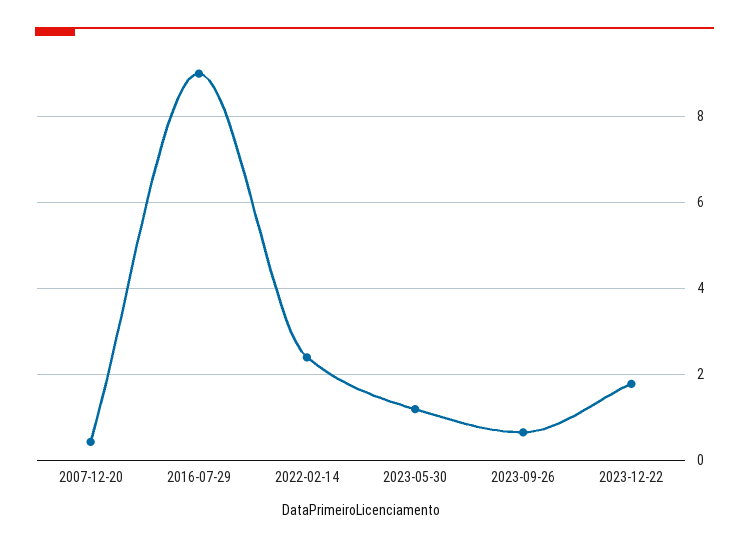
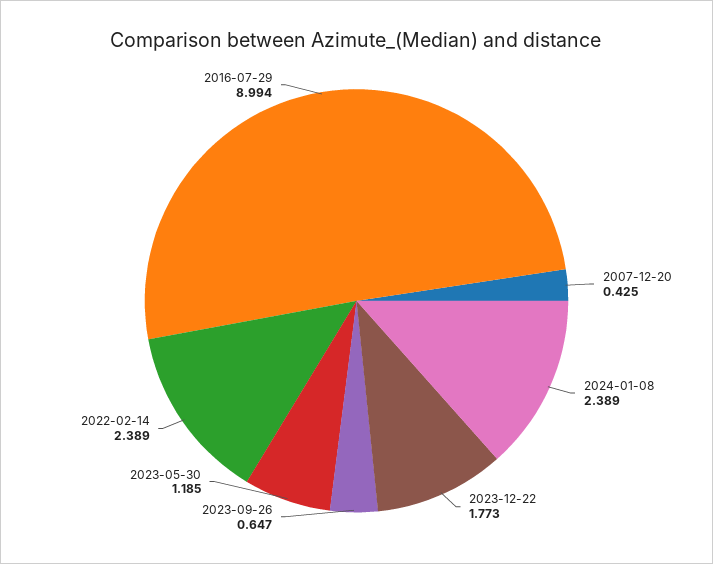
2024-01-08: none -> 2.389

